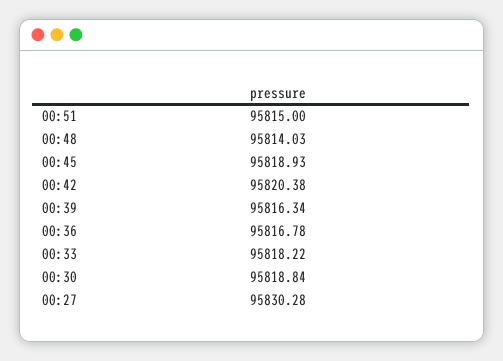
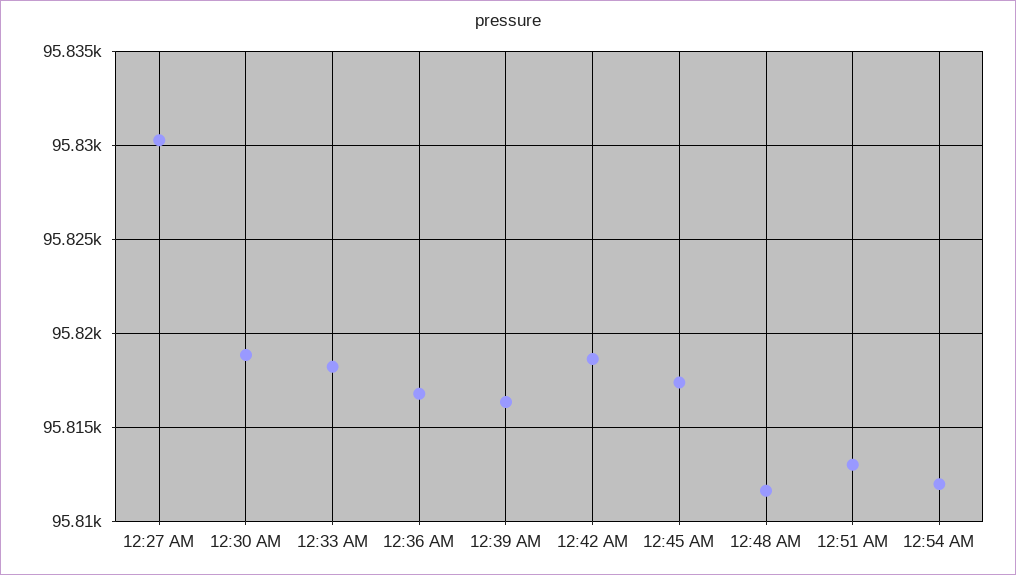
00:51: 95815 -> 95813
00:48: 95814.03 -> 95811.5
00:45: 95818.93 -> 95817.5
00:42: 95820.38 -> 95818.5
12:54 AM: none -> 95812

